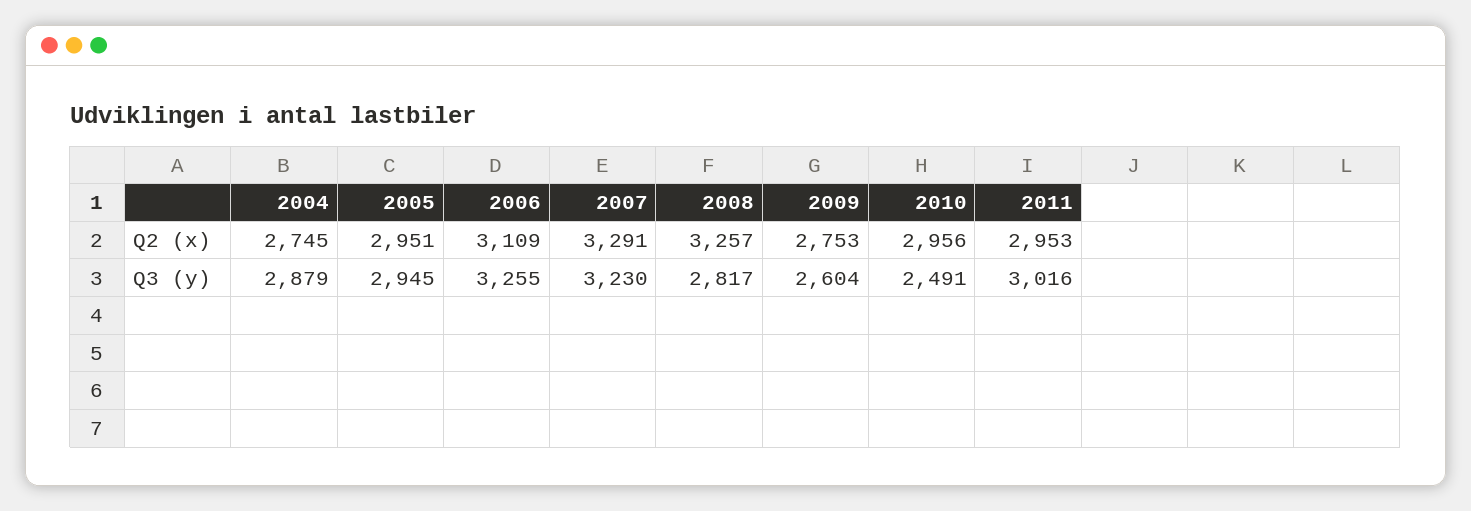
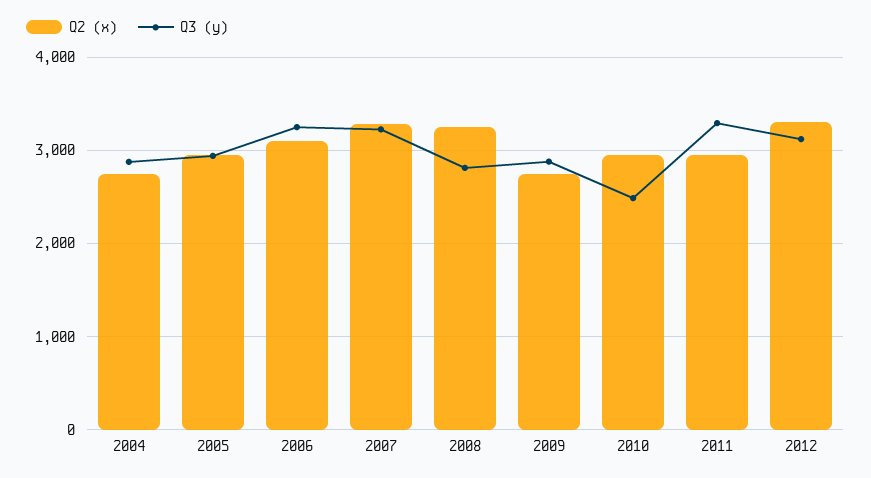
Q3 (y), 2009: 2604 -> 2900
Q3 (y), 2011: 3016 -> 3300
Q2 (x), 2012: none -> 3300
Q3 (y), 2012: none -> 3100

